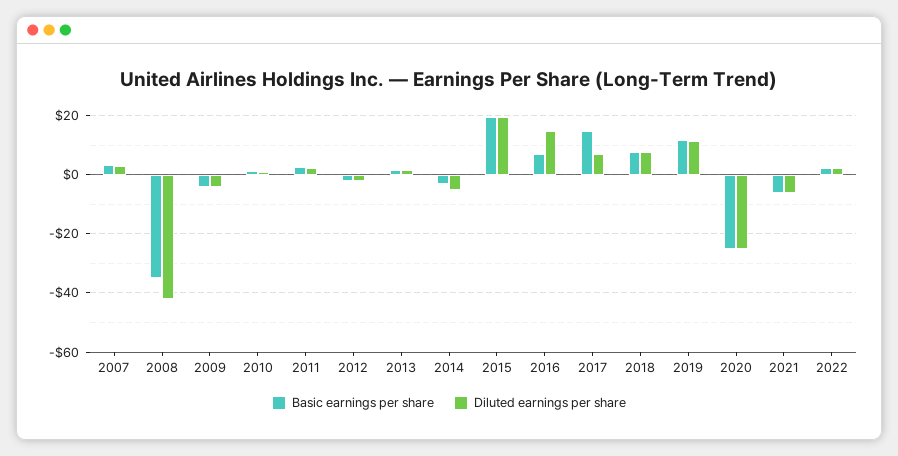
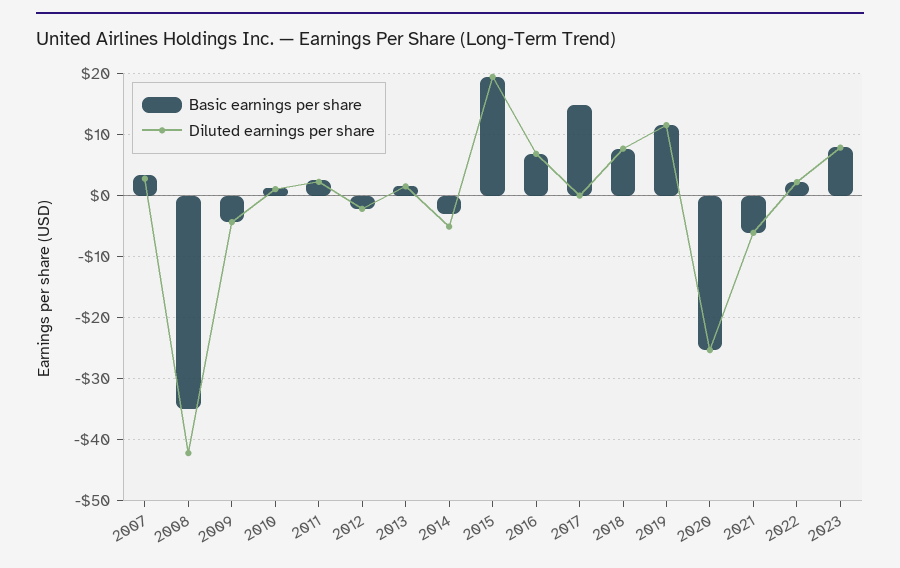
Diluted earnings per share, 2016: 15 -> 7
Diluted earnings per share, 2017: 7.5 -> 0
Basic earnings per share, 2023: none -> 8
Diluted earnings per share, 2023: none -> 8

